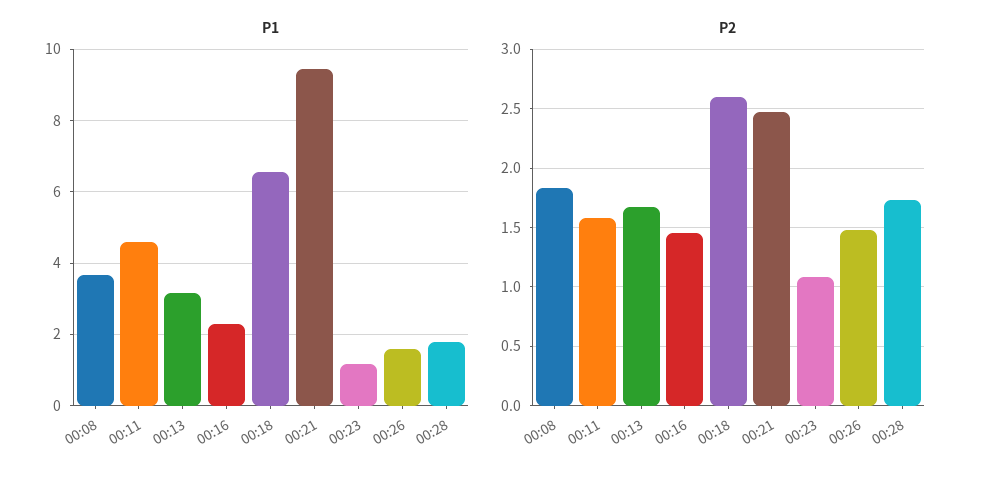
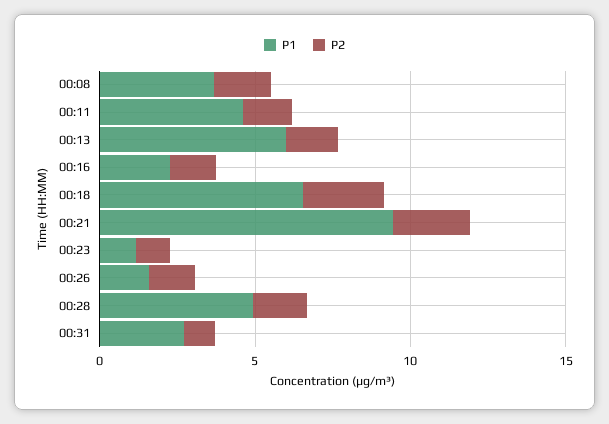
P1, 00:13: 3.2 -> 6
P1, 00:28: 1.8 -> 5
P1, 00:31: none -> 3
P2, 00:31: none -> 1

